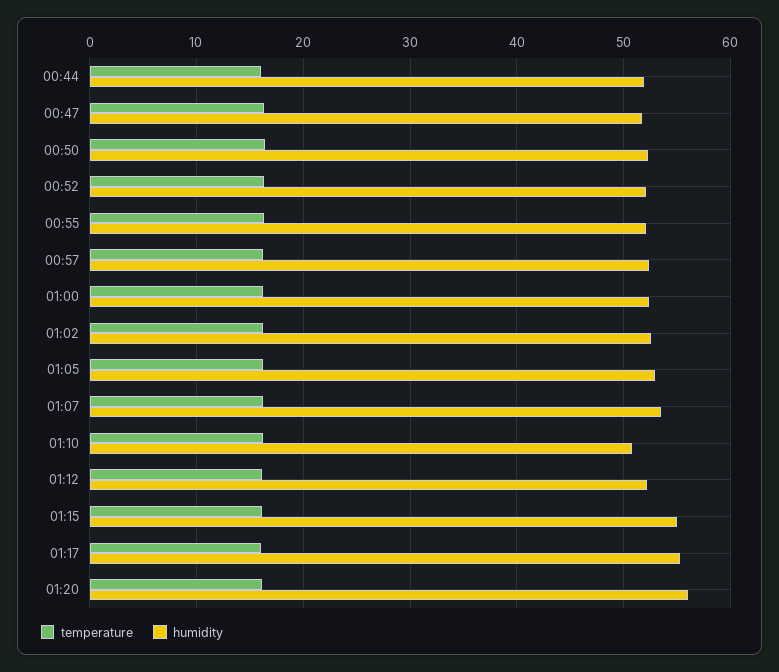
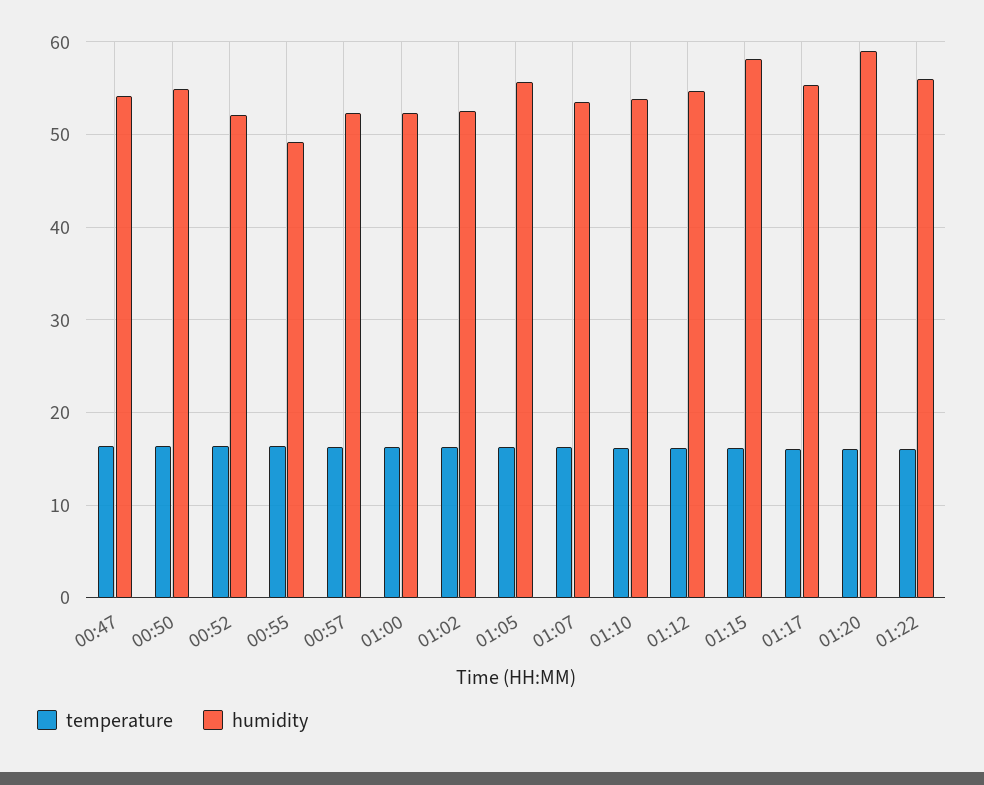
temperature, 00:44: 16 -> none
humidity, 00:44: 52 -> none
humidity, 00:47: 52 -> 54
humidity, 00:50: 52 -> 55
humidity, 00:55: 52 -> 49
humidity, 01:05: 53 -> 56
humidity, 01:10: 51 -> 54
humidity, 01:12: 52 -> 55
humidity, 01:15: 55 -> 58
humidity, 01:20: 56 -> 59
temperature, 01:22: none -> 16
humidity, 01:22: none -> 56

